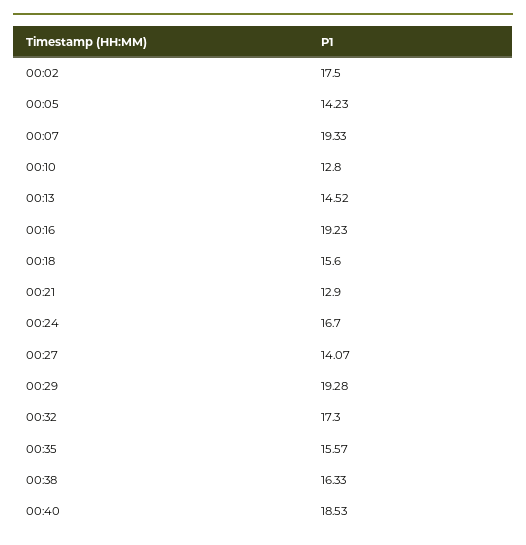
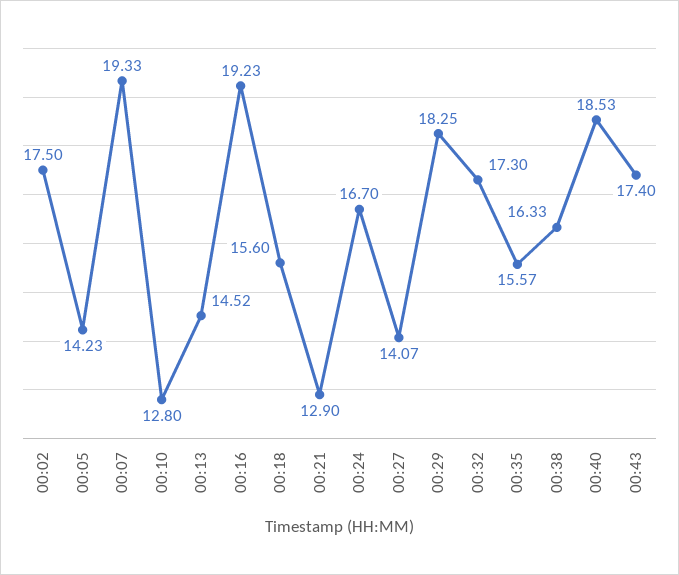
00:29: 19.28 -> 18.25
00:43: none -> 17.4

